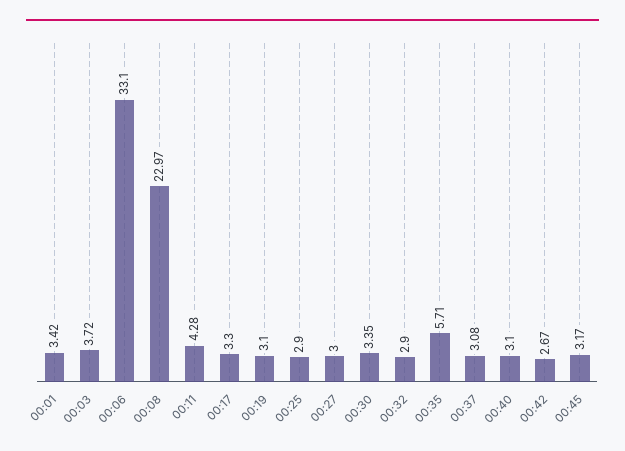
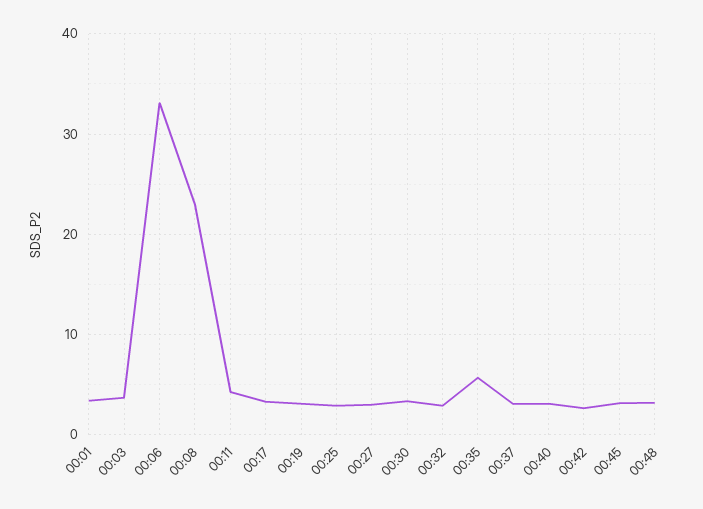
00:48: none -> 3

